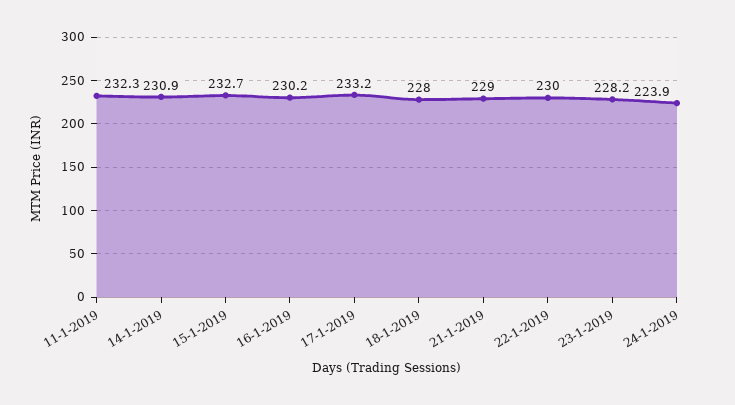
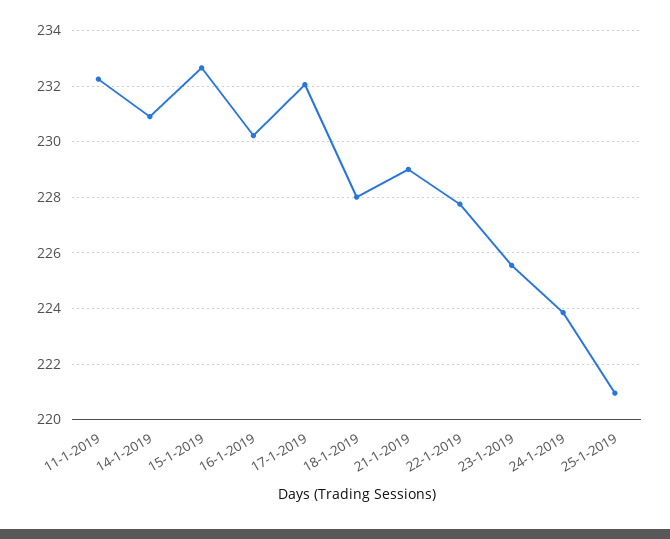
17-1-2019: 233.2 -> 232
22-1-2019: 230 -> 227.75
23-1-2019: 228.2 -> 225.5
25-1-2019: none -> 221

